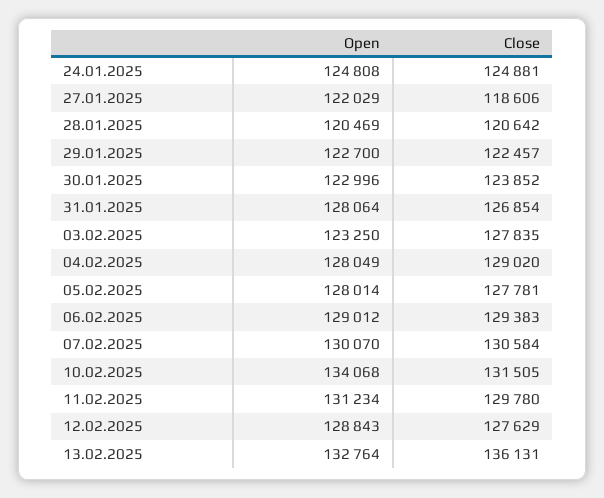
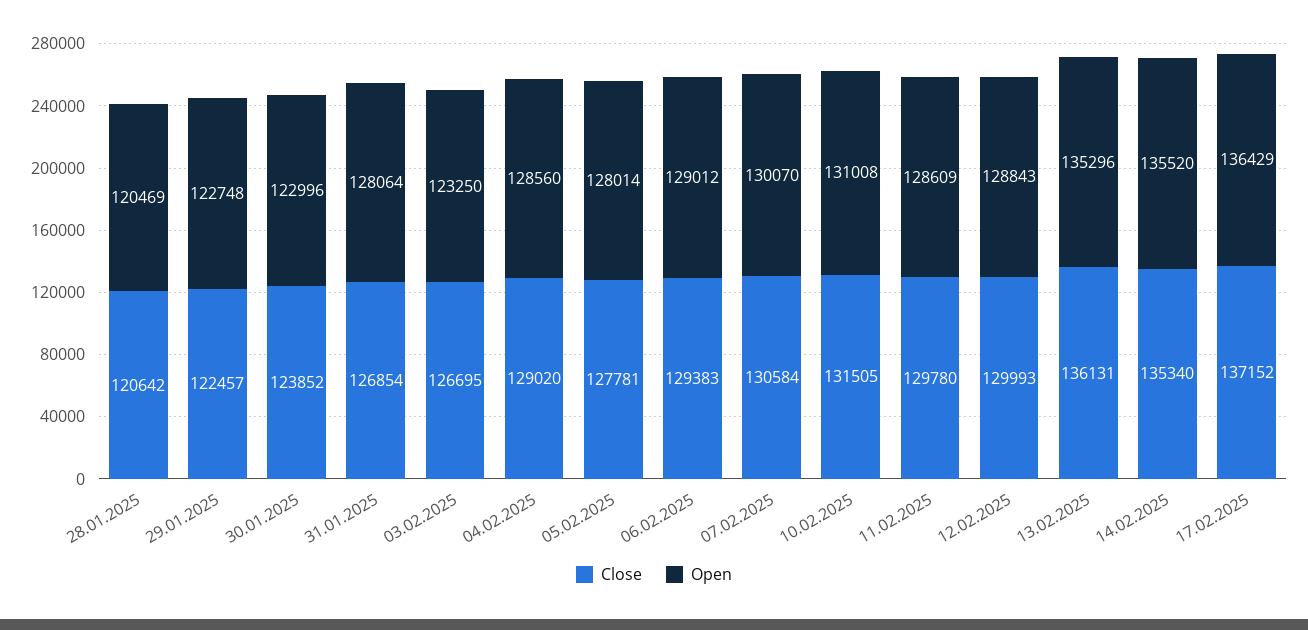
Open, 24.01.2025: 124808 -> none
Close, 24.01.2025: 124881 -> none
Open, 27.01.2025: 122029 -> none
Close, 27.01.2025: 118606 -> none
Open, 29.01.2025: 122700 -> 122748
Close, 03.02.2025: 127835 -> 126695
Open, 04.02.2025: 128049 -> 128560
Open, 10.02.2025: 134068 -> 131008
Open, 11.02.2025: 131234 -> 128609
Close, 12.02.2025: 127629 -> 129993
Open, 13.02.2025: 132764 -> 135296
Close, 14.02.2025: none -> 135340
Open, 14.02.2025: none -> 135520
Close, 17.02.2025: none -> 137152
Open, 17.02.2025: none -> 136429

